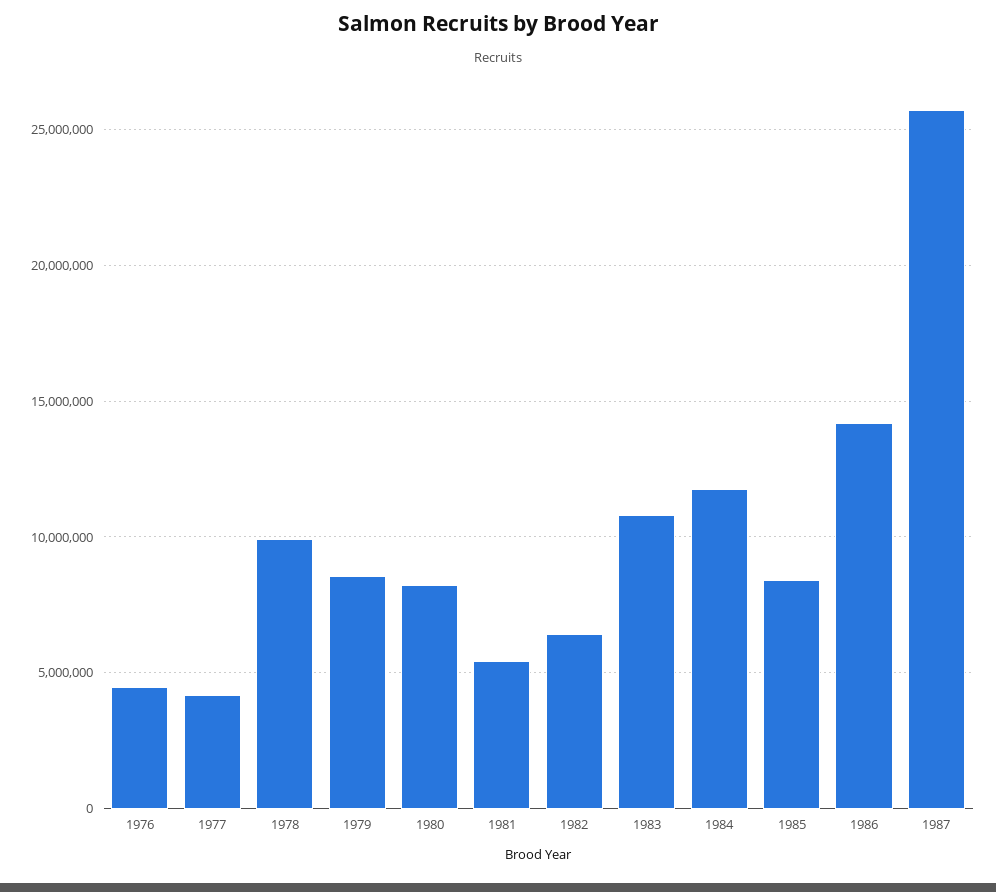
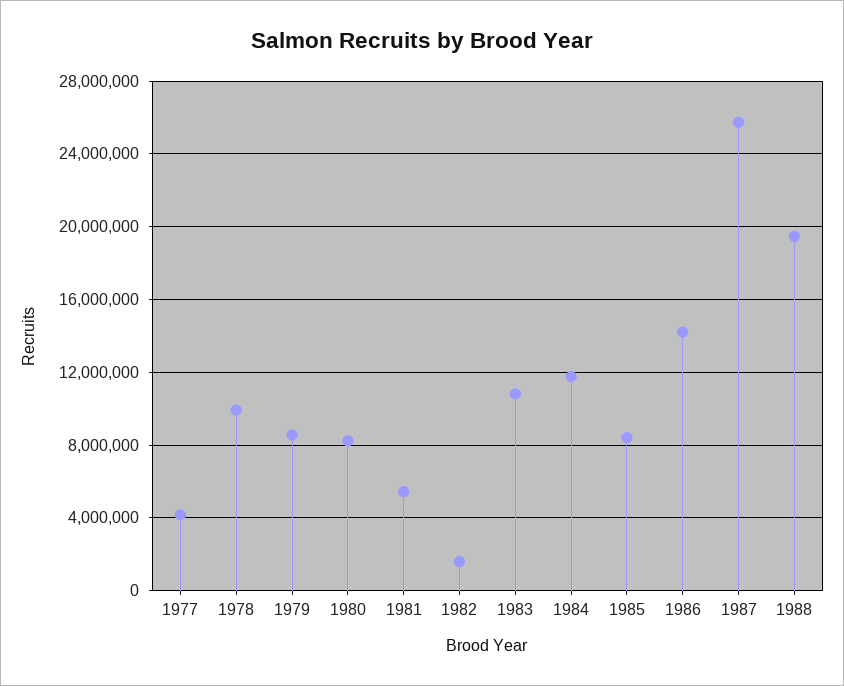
1976: 4500000 -> none
1982: 6500000 -> 1500000
1988: none -> 19500000

